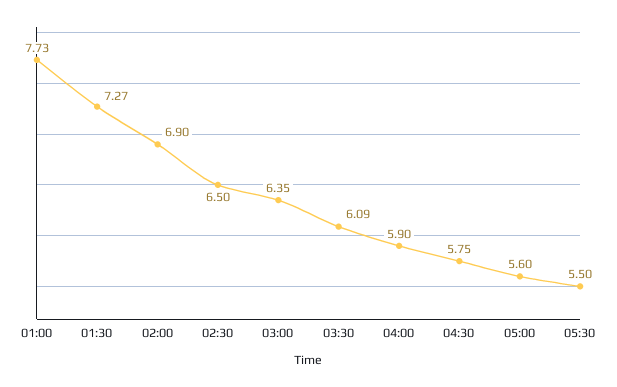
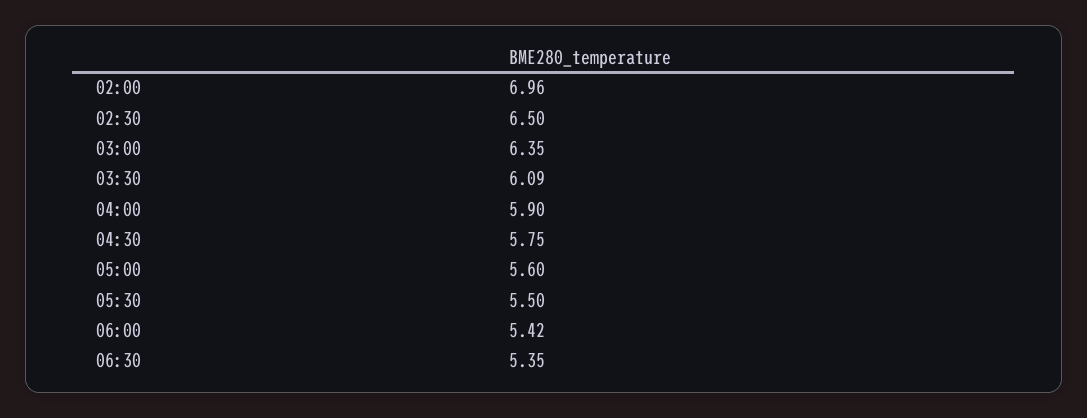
01:00: 7.73 -> none
01:30: 7.27 -> none
02:00: 6.9 -> 6.96
06:00: none -> 5.42
06:30: none -> 5.35

